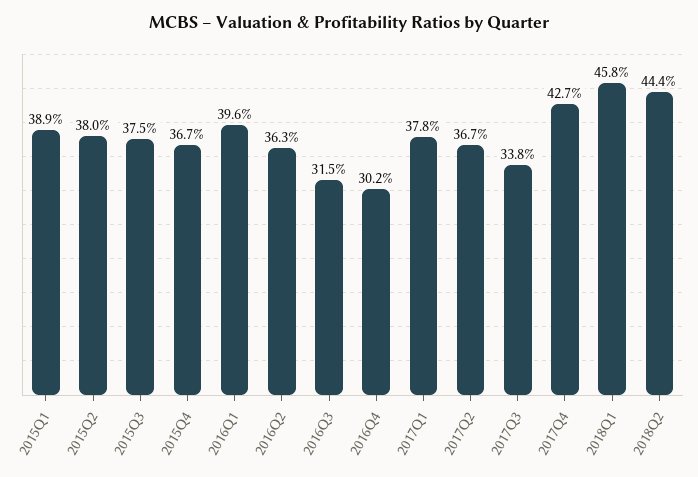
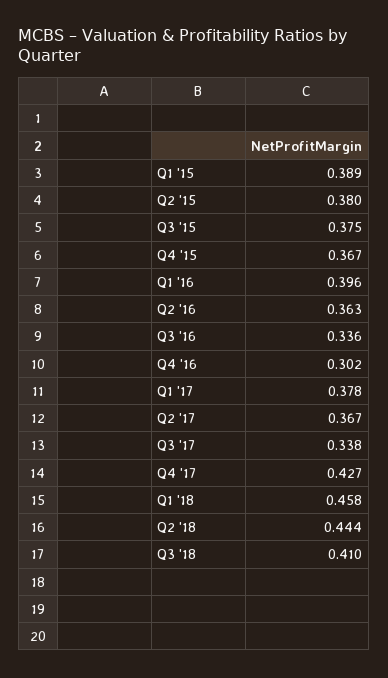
2016Q3: 0.315 -> 0.336
Q3 '18: none -> 0.41

